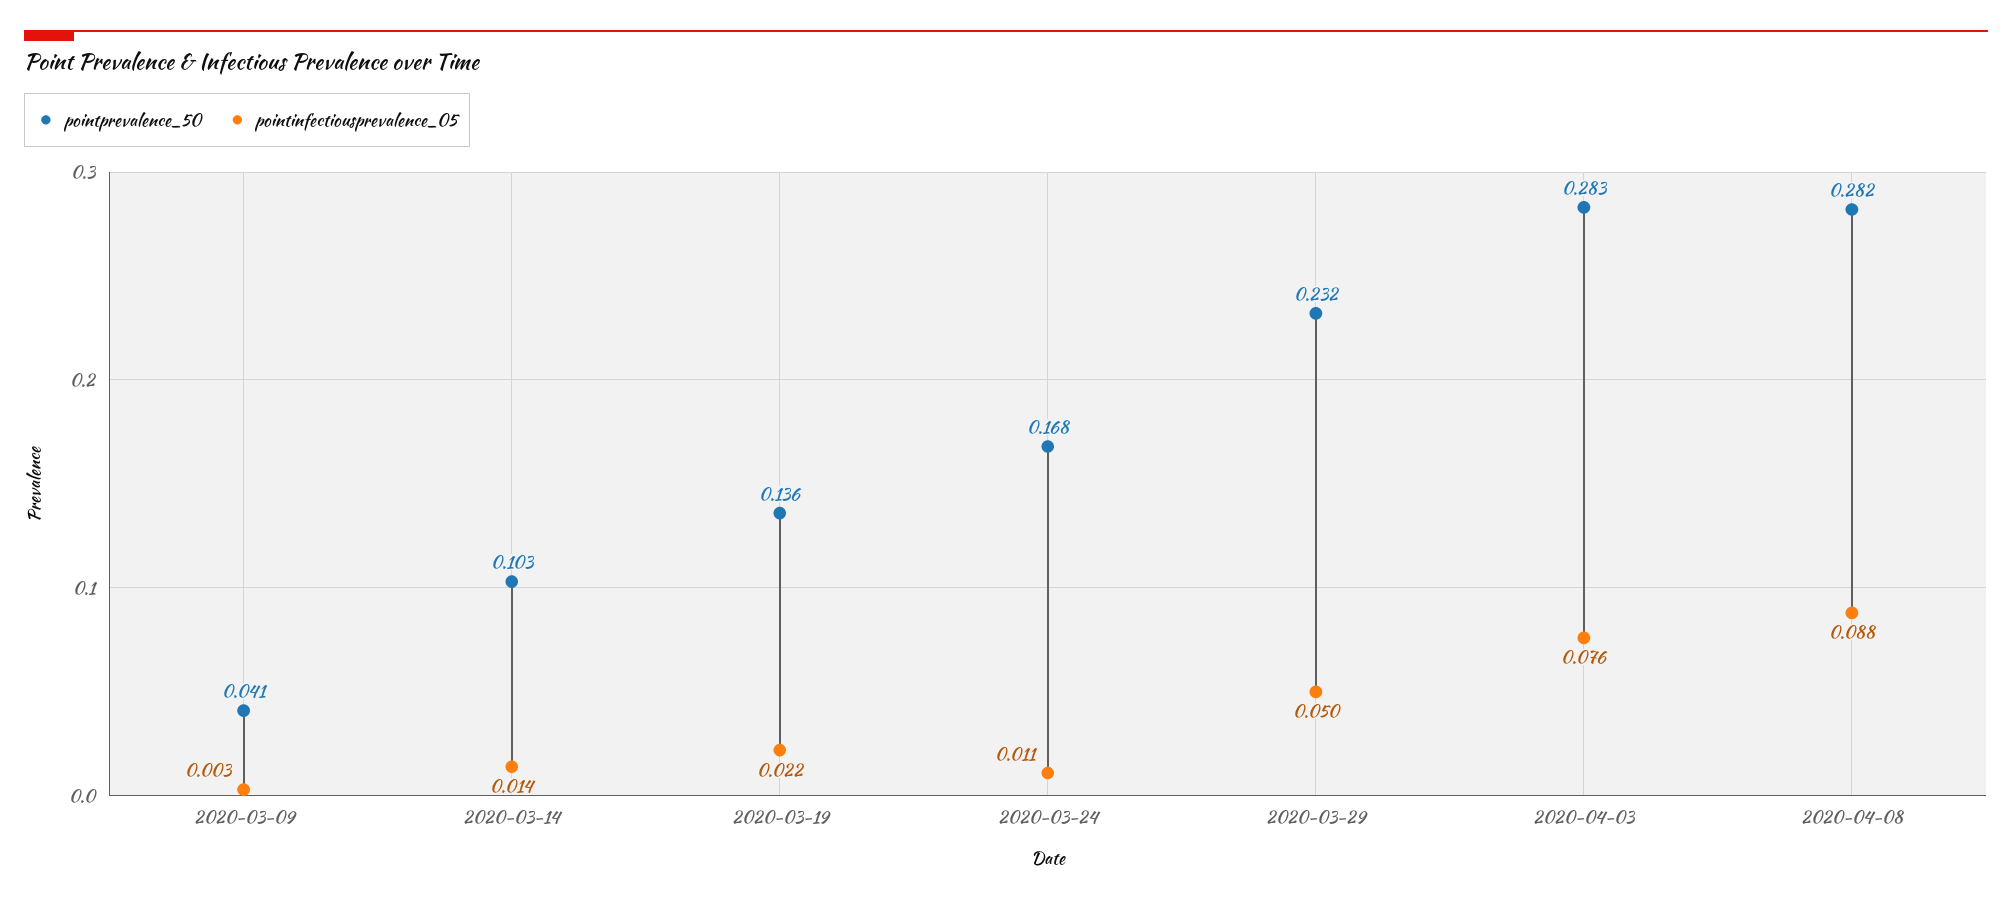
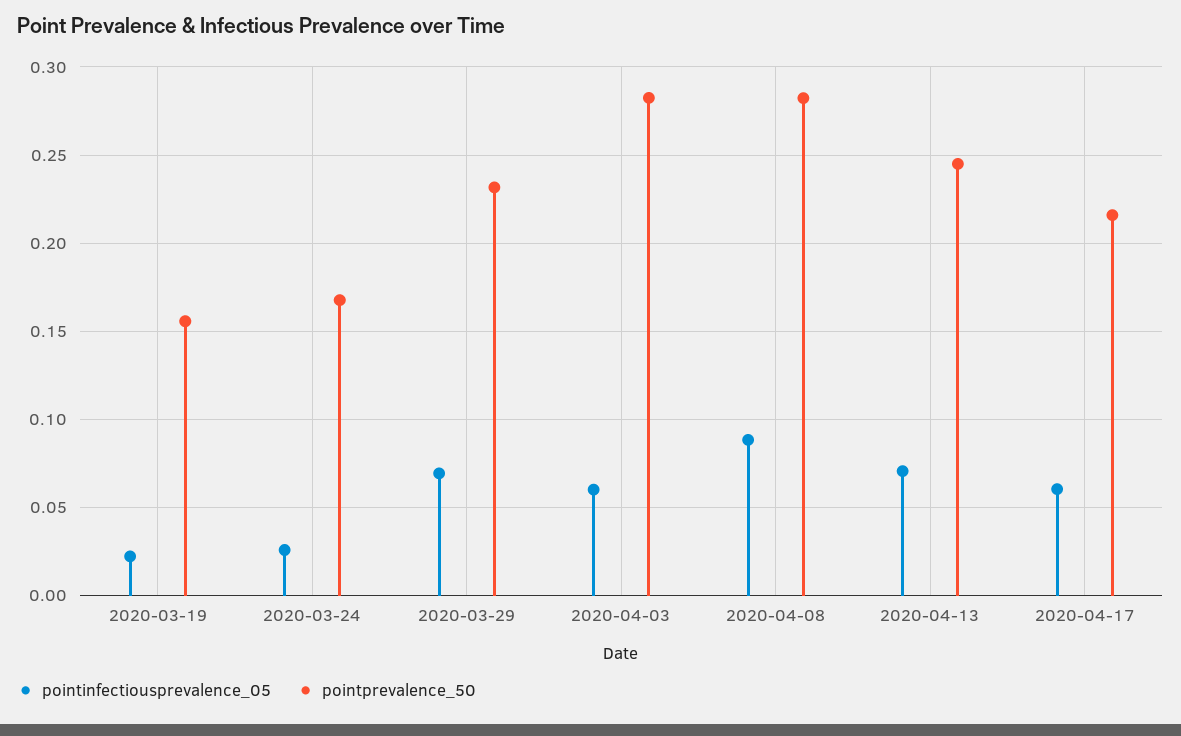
pointprevalence_50, 2020-03-09: 0.041 -> none
pointinfectiousprevalence_05, 2020-03-09: 0.003 -> none
pointprevalence_50, 2020-03-14: 0.103 -> none
pointinfectiousprevalence_05, 2020-03-14: 0.014 -> none
pointprevalence_50, 2020-03-19: 0.136 -> 0.155
pointinfectiousprevalence_05, 2020-03-24: 0.011 -> 0.025
pointinfectiousprevalence_05, 2020-03-29: 0.05 -> 0.07
pointinfectiousprevalence_05, 2020-04-03: 0.076 -> 0.06
pointinfectiousprevalence_05, 2020-04-13: none -> 0.07
pointprevalence_50, 2020-04-13: none -> 0.245
pointinfectiousprevalence_05, 2020-04-17: none -> 0.06
pointprevalence_50, 2020-04-17: none -> 0.215

